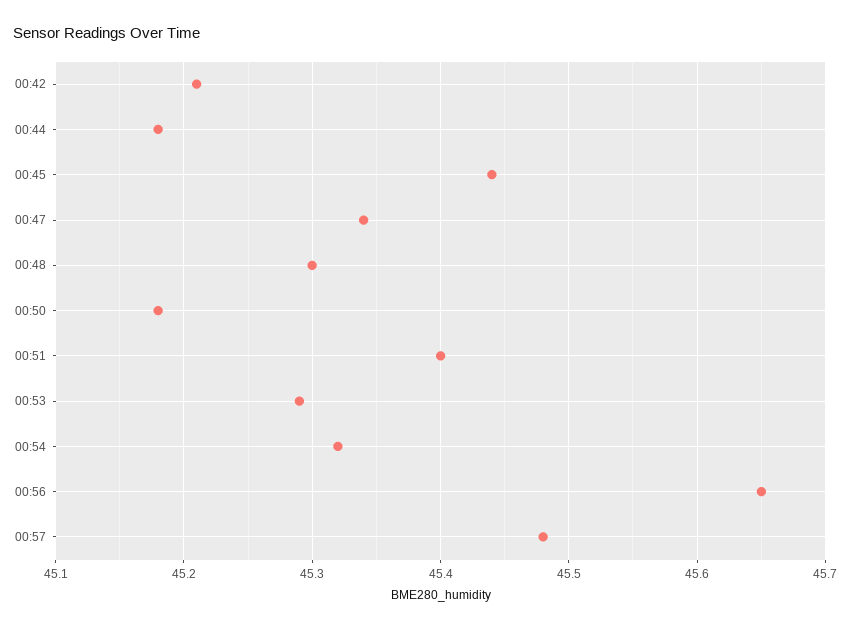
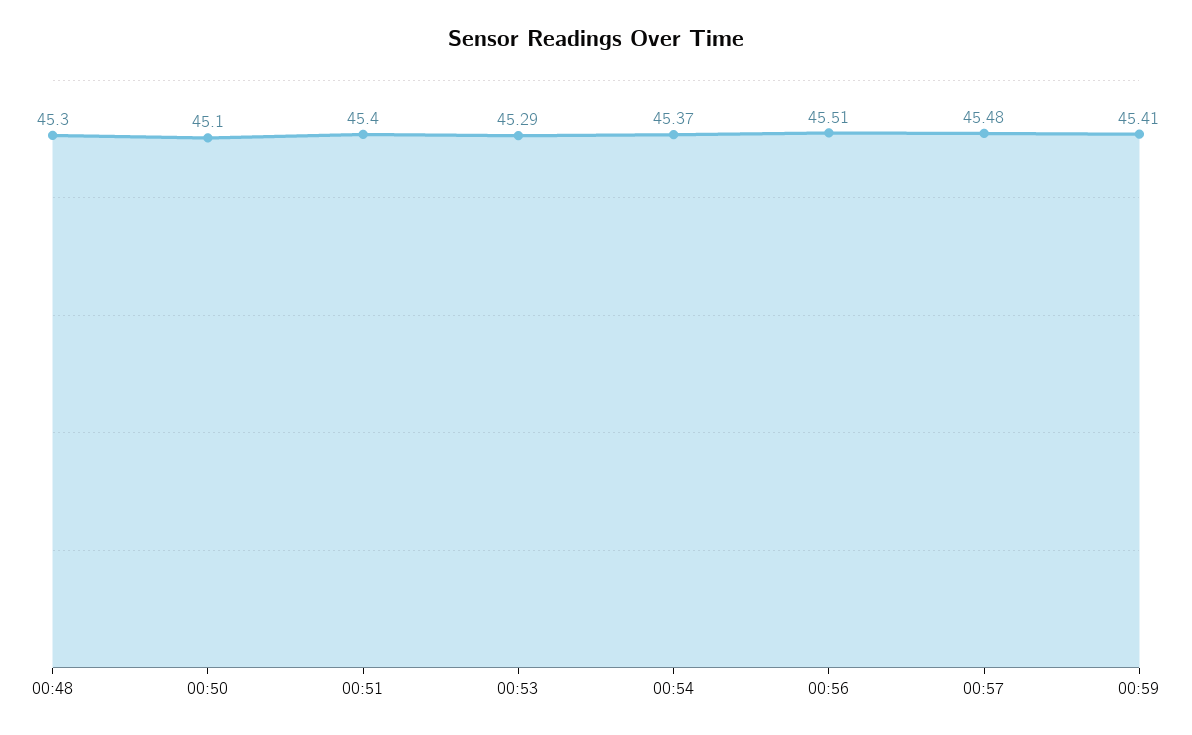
00:42: 45.21 -> none
00:44: 45.18 -> none
00:45: 45.44 -> none
00:47: 45.34 -> none
00:50: 45.18 -> 45.1
00:54: 45.32 -> 45.37
00:56: 45.65 -> 45.51
00:59: none -> 45.41

